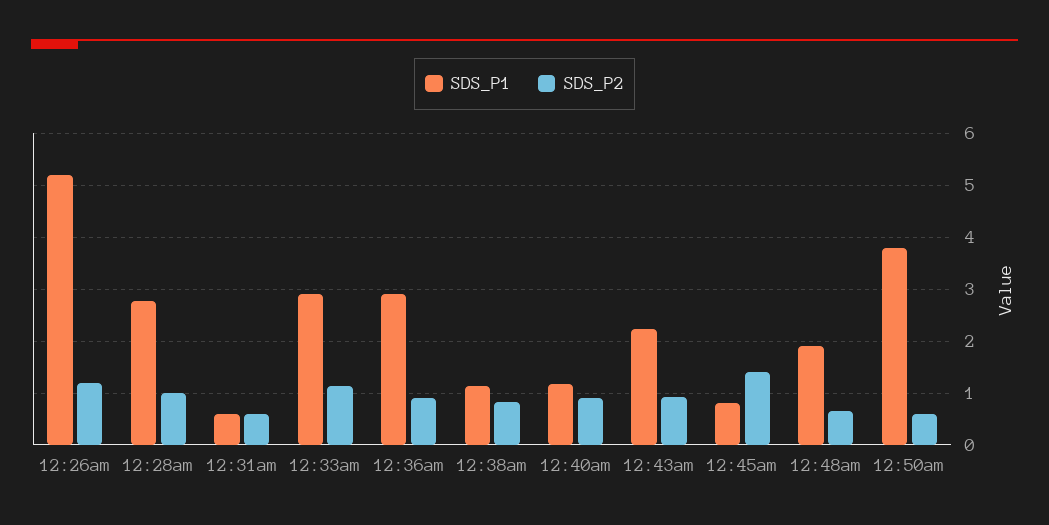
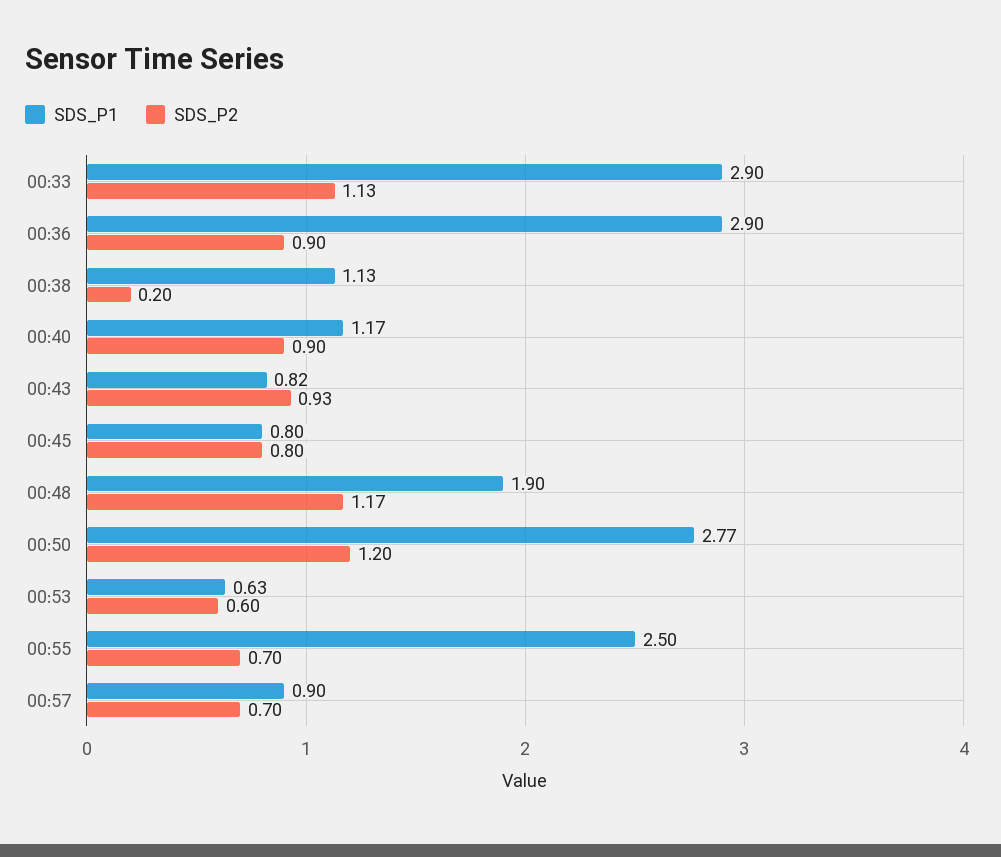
SDS_P1, 12:26am: 5.2 -> none
SDS_P2, 12:26am: 1.2 -> none
SDS_P1, 12:28am: 2.8 -> none
SDS_P2, 12:28am: 1 -> none
SDS_P1, 12:31am: 0.6 -> none
SDS_P2, 12:31am: 0.6 -> none
SDS_P2, 12:38am: 0.8 -> 0.2
SDS_P1, 12:43am: 2.2 -> 0.82
SDS_P2, 12:45am: 1.4 -> 0.8
SDS_P2, 12:48am: 0.6 -> 1.17
SDS_P1, 12:50am: 3.8 -> 2.77
SDS_P2, 12:50am: 0.6 -> 1.2
SDS_P1, 00:53: none -> 0.63
SDS_P2, 00:53: none -> 0.6
SDS_P1, 00:55: none -> 2.5
SDS_P2, 00:55: none -> 0.7
SDS_P1, 00:57: none -> 0.9
SDS_P2, 00:57: none -> 0.7

